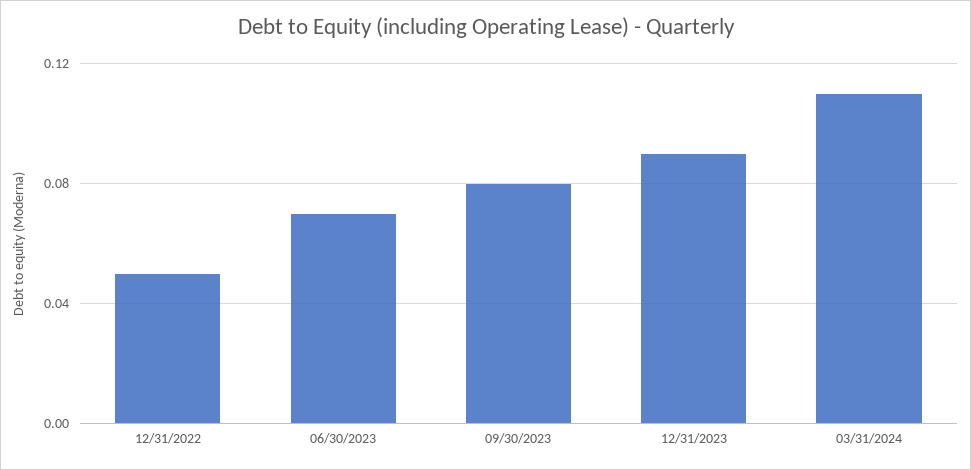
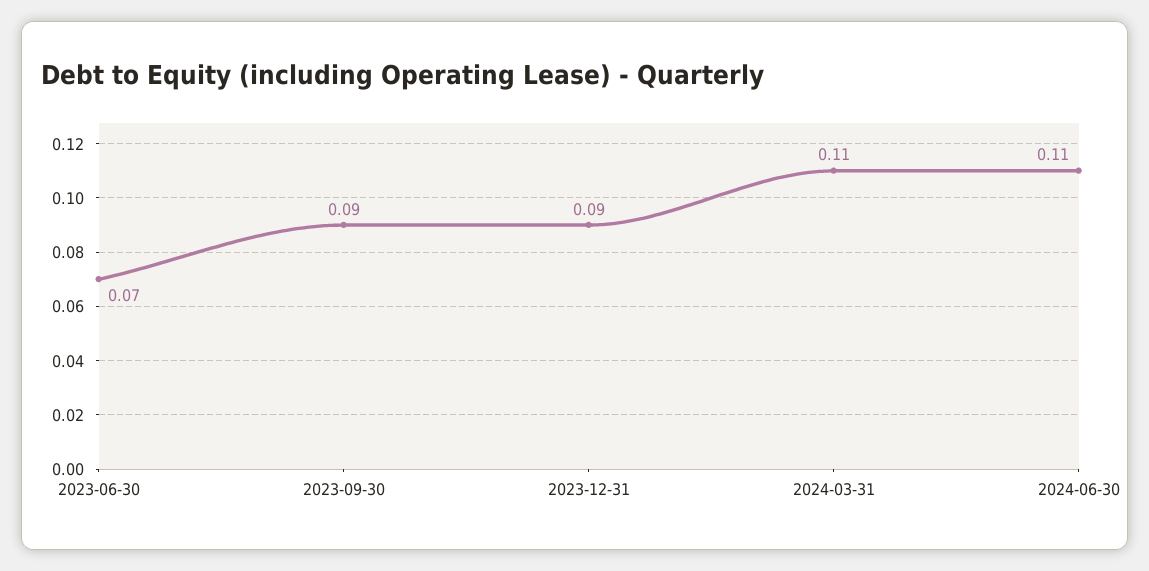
12/31/2022: 0.05 -> none
09/30/2023: 0.08 -> 0.09
2024-06-30: none -> 0.11

